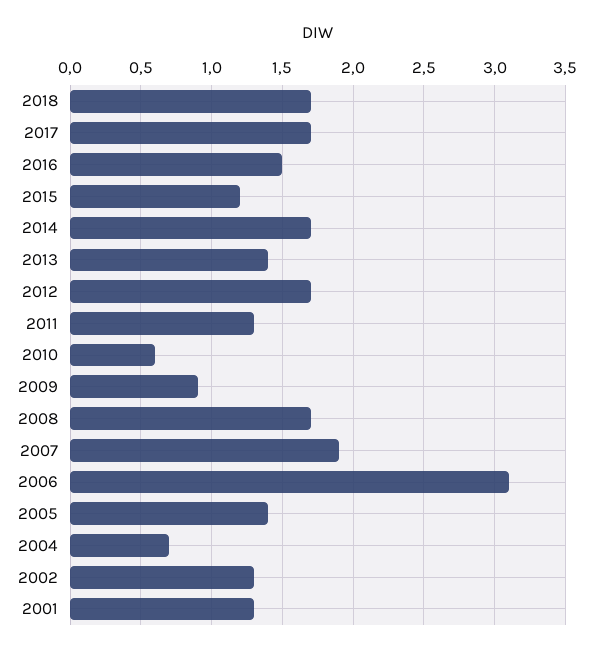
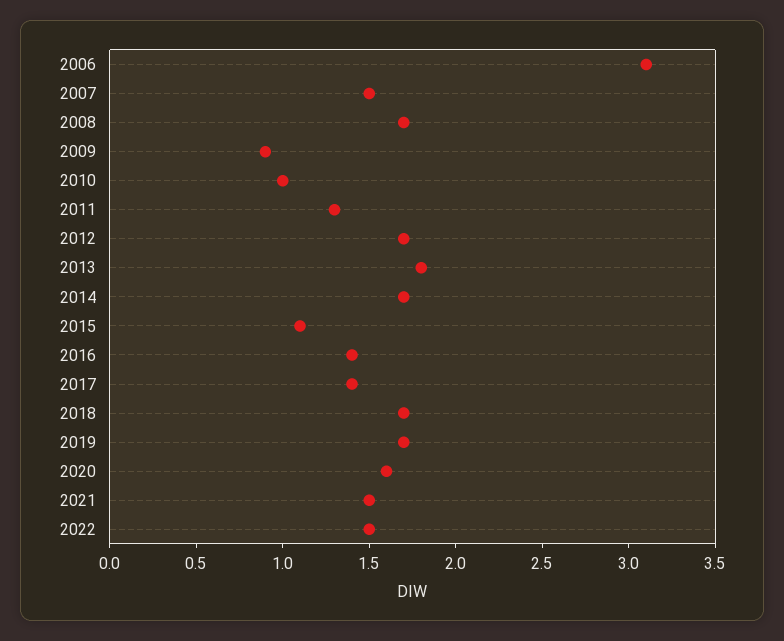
2017: 1.7 -> 1.4
2016: 1.5 -> 1.4
2015: 1.2 -> 1.1
2013: 1.4 -> 1.8
2010: 0.6 -> 1
2007: 1.9 -> 1.5
2005: 1.4 -> none
2004: 0.7 -> none
2002: 1.3 -> none
2001: 1.3 -> none
2019: none -> 1.7
2020: none -> 1.6
2021: none -> 1.5
2022: none -> 1.5

